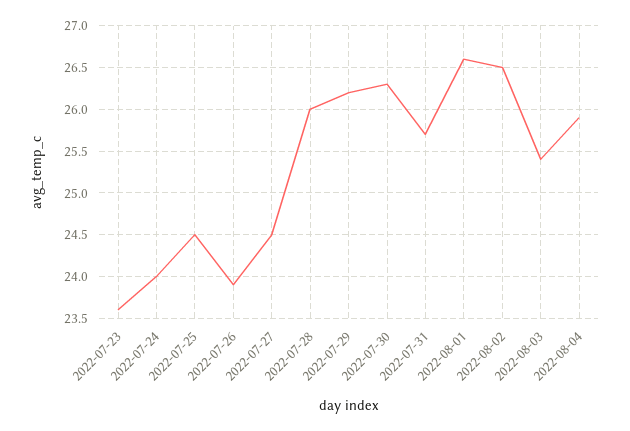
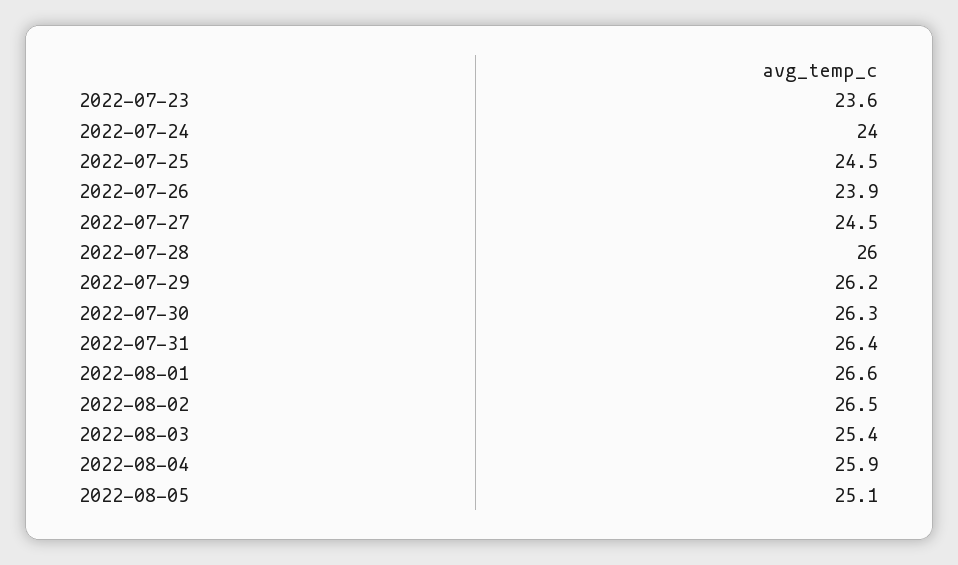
2022-07-31: 25.7 -> 26.4
2022-08-05: none -> 25.1

